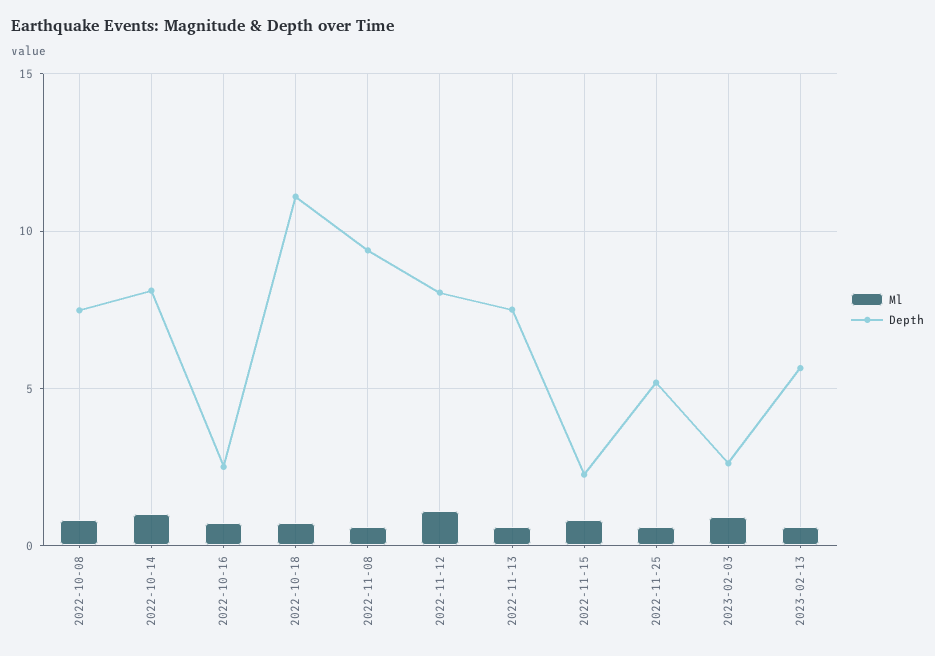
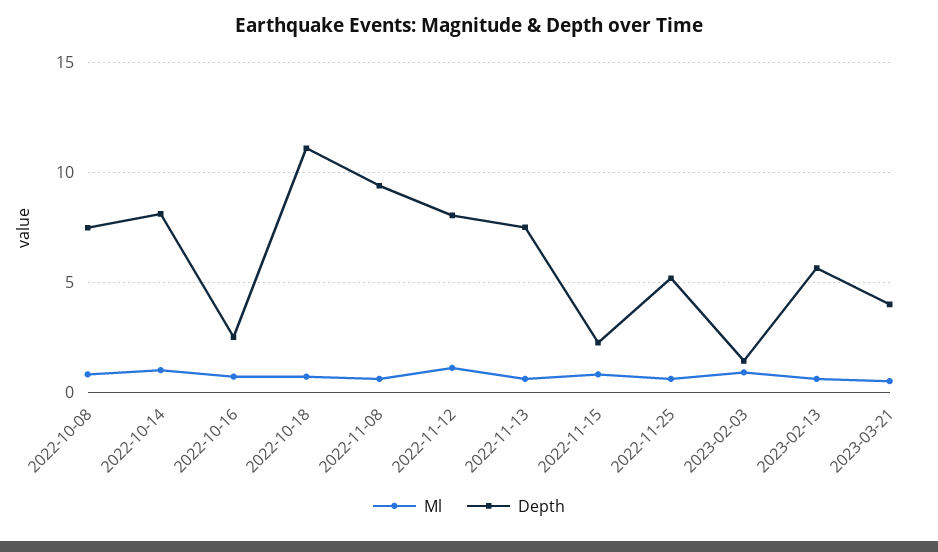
Depth, 2023-02-03: 2.5 -> 1.5
Ml, 2023-03-21: none -> 0.5
Depth, 2023-03-21: none -> 4

